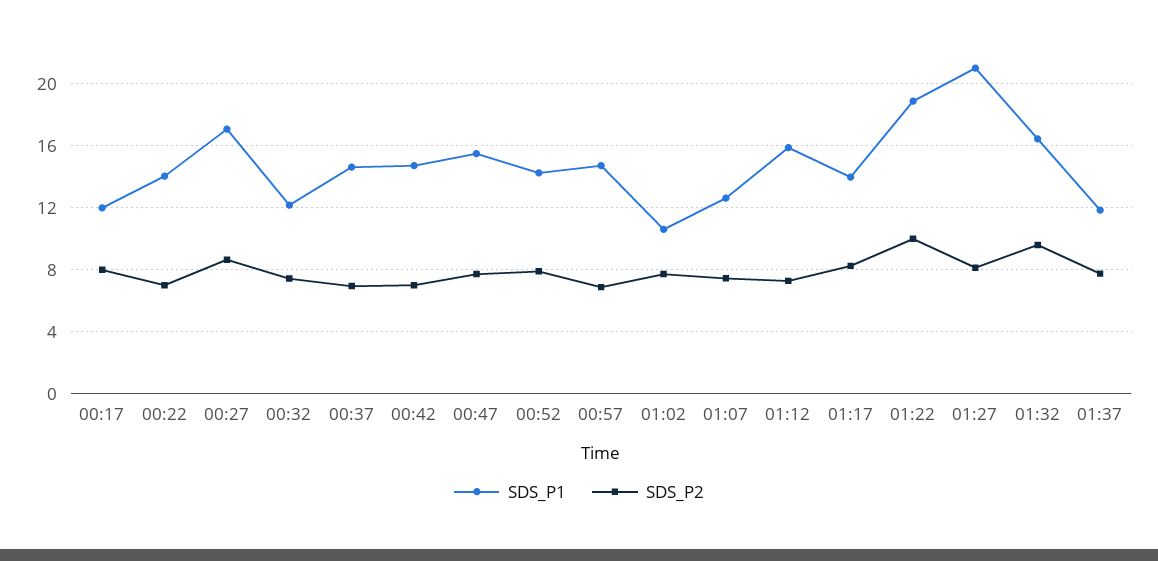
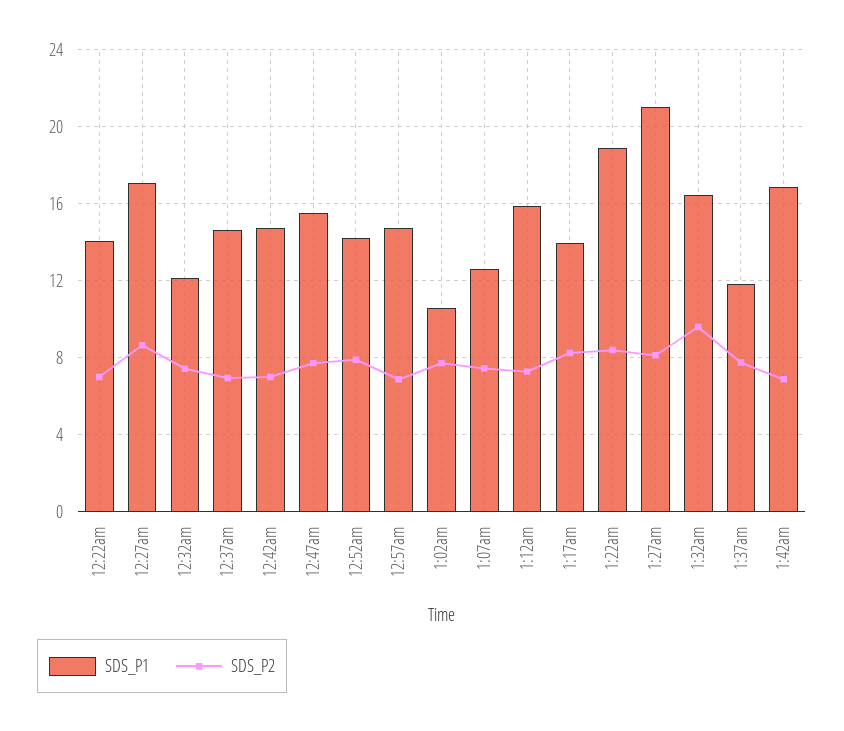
SDS_P1, 00:17: 12 -> none
SDS_P2, 00:17: 8 -> none
SDS_P2, 01:22: 10 -> 8.5
SDS_P1, 1:42am: none -> 17
SDS_P2, 1:42am: none -> 7

